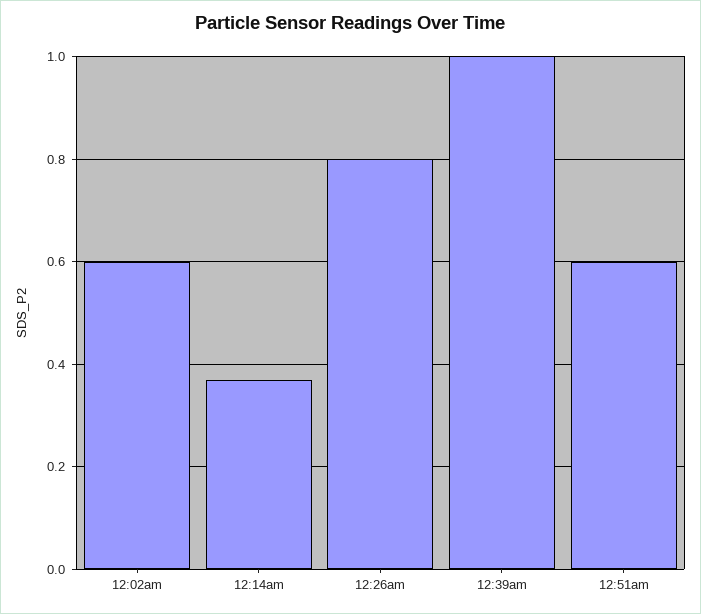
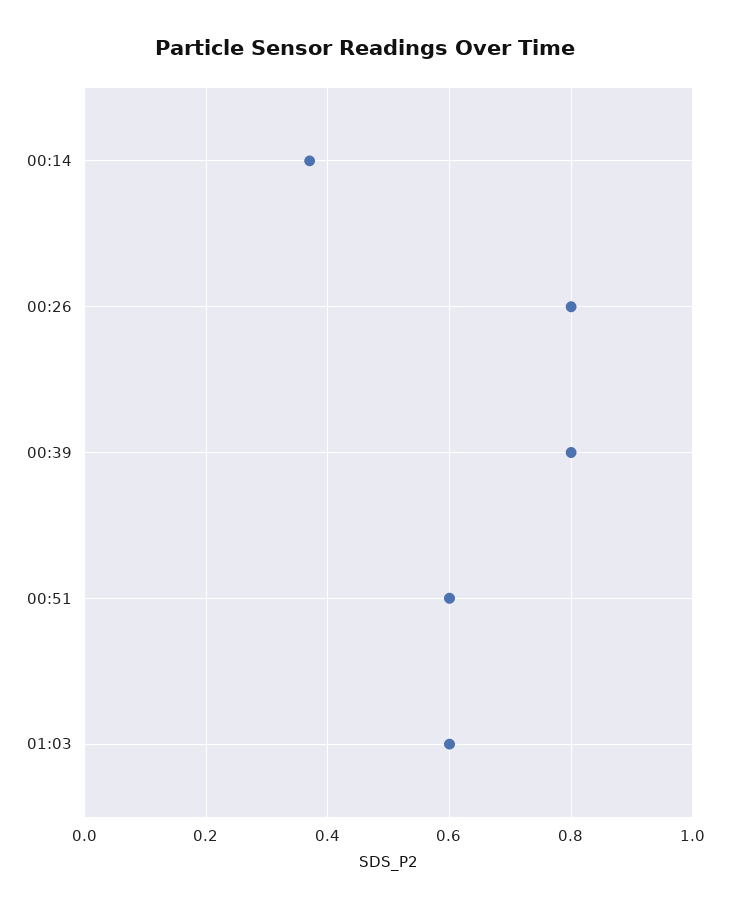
12:02am: 0.6 -> none
12:39am: 1 -> 0.8
01:03: none -> 0.6

